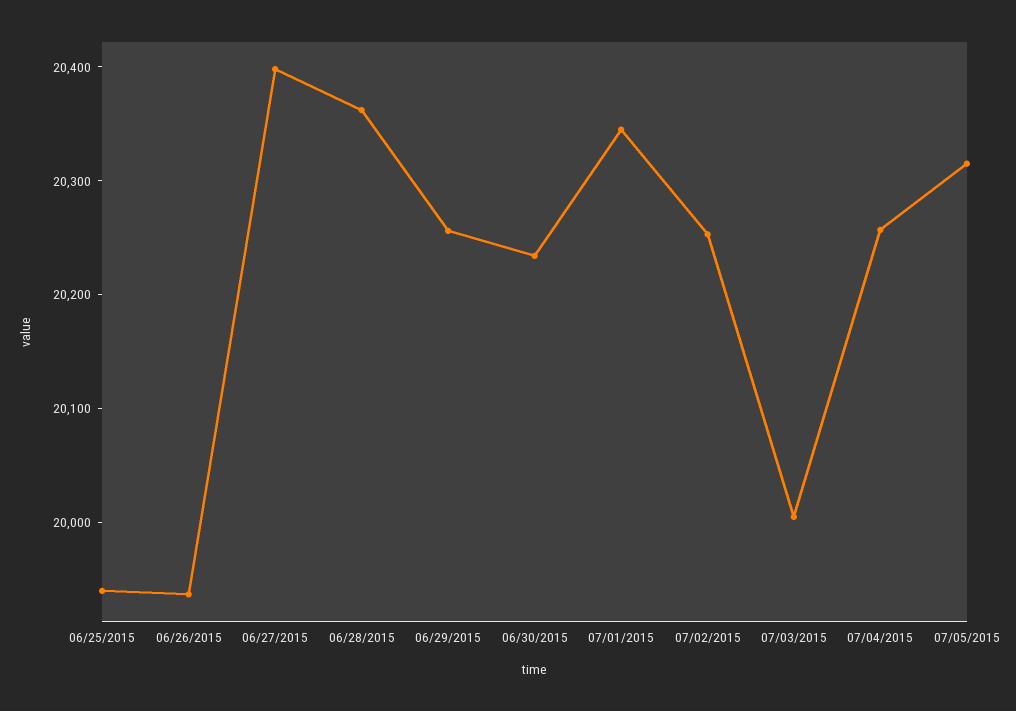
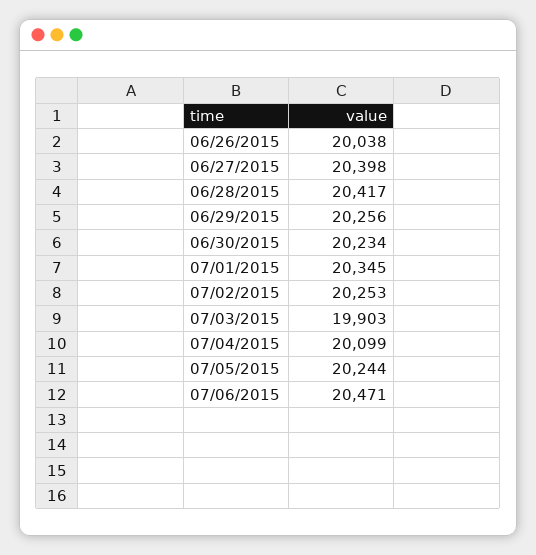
06/25/2015: 19940 -> none
06/26/2015: 19940 -> 20038
06/28/2015: 20360 -> 20417
07/03/2015: 20000 -> 19903
07/04/2015: 20260 -> 20099
07/05/2015: 20320 -> 20244
07/06/2015: none -> 20471

